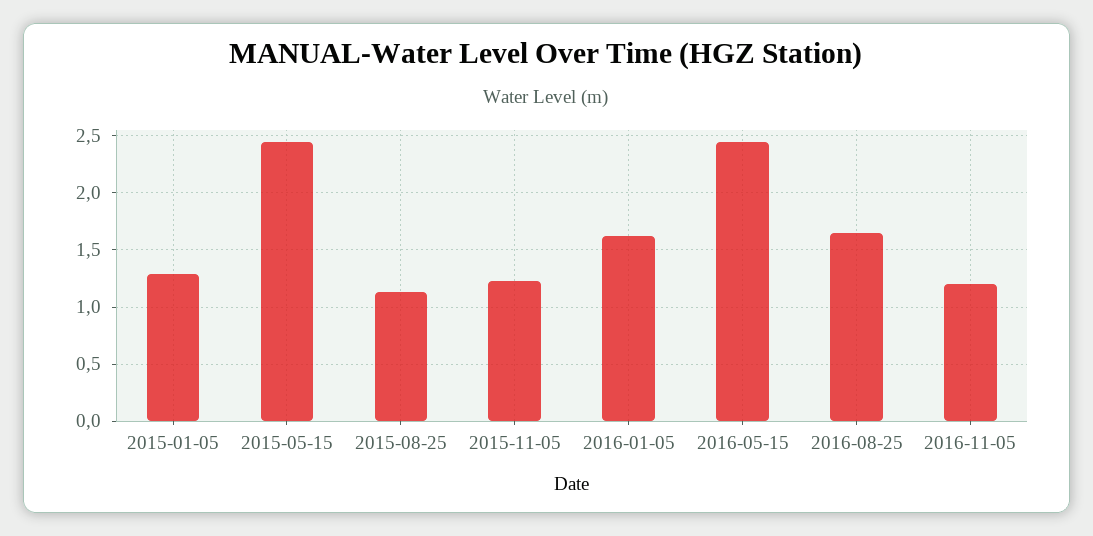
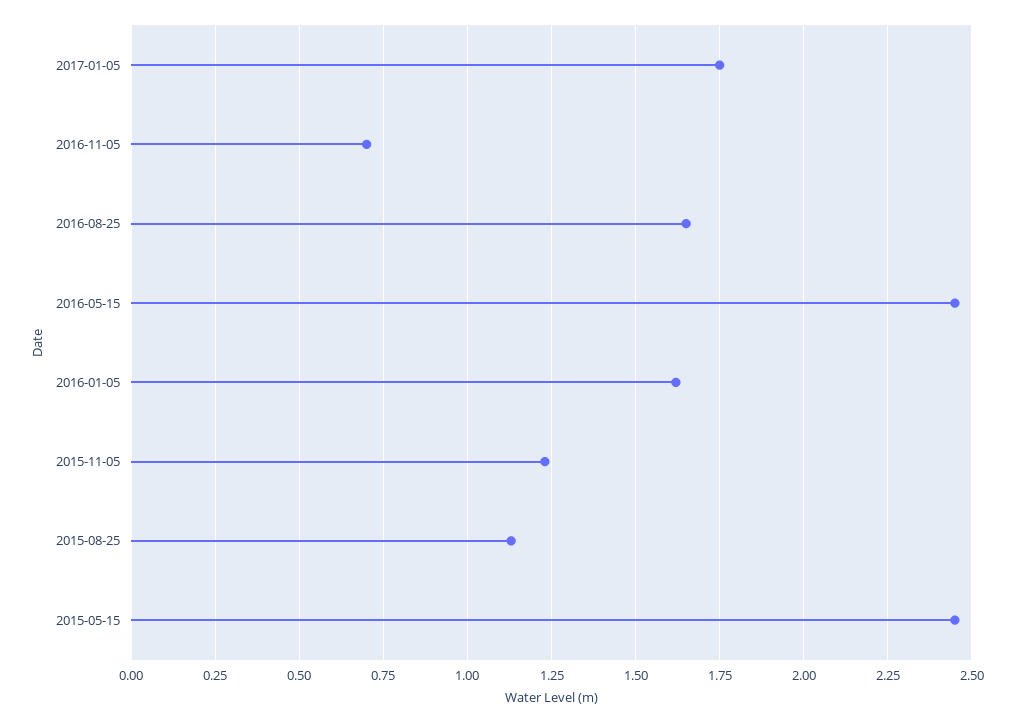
2015-01-05: 1.3 -> none
2016-11-05: 1.2 -> 0.7
2017-01-05: none -> 1.75

